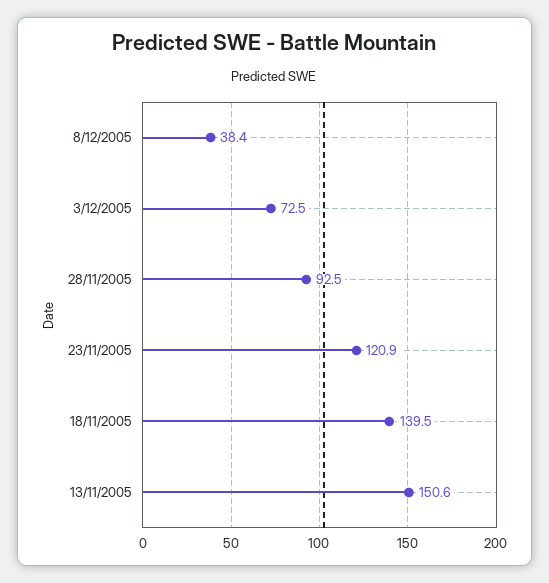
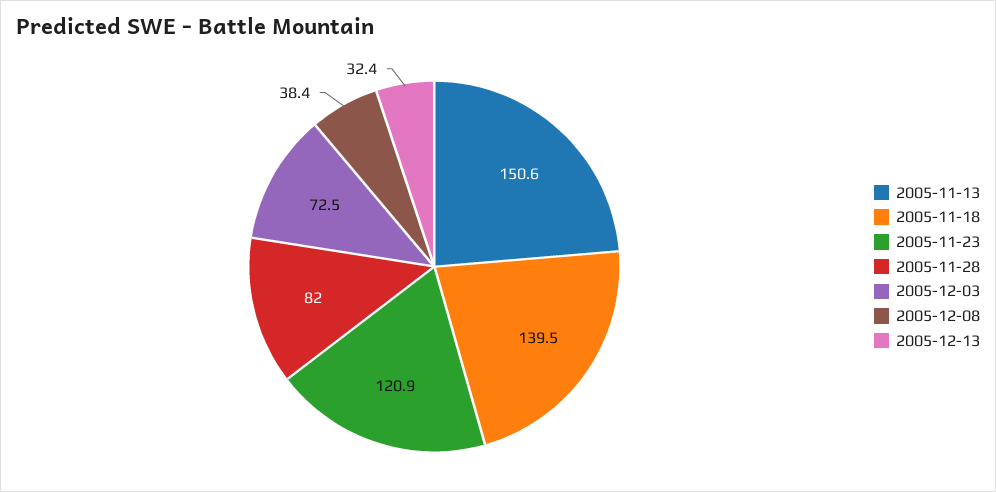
28/11/2005: 92.5 -> 82
2005-12-13: none -> 32.4

